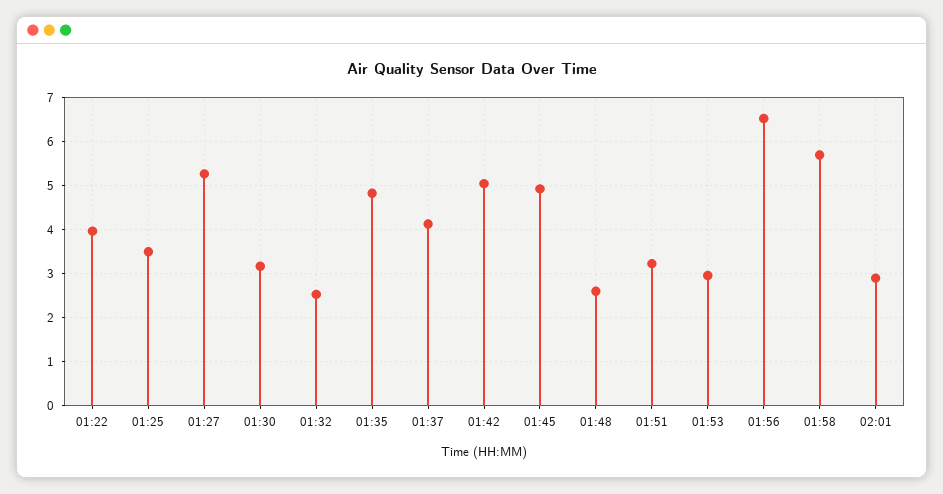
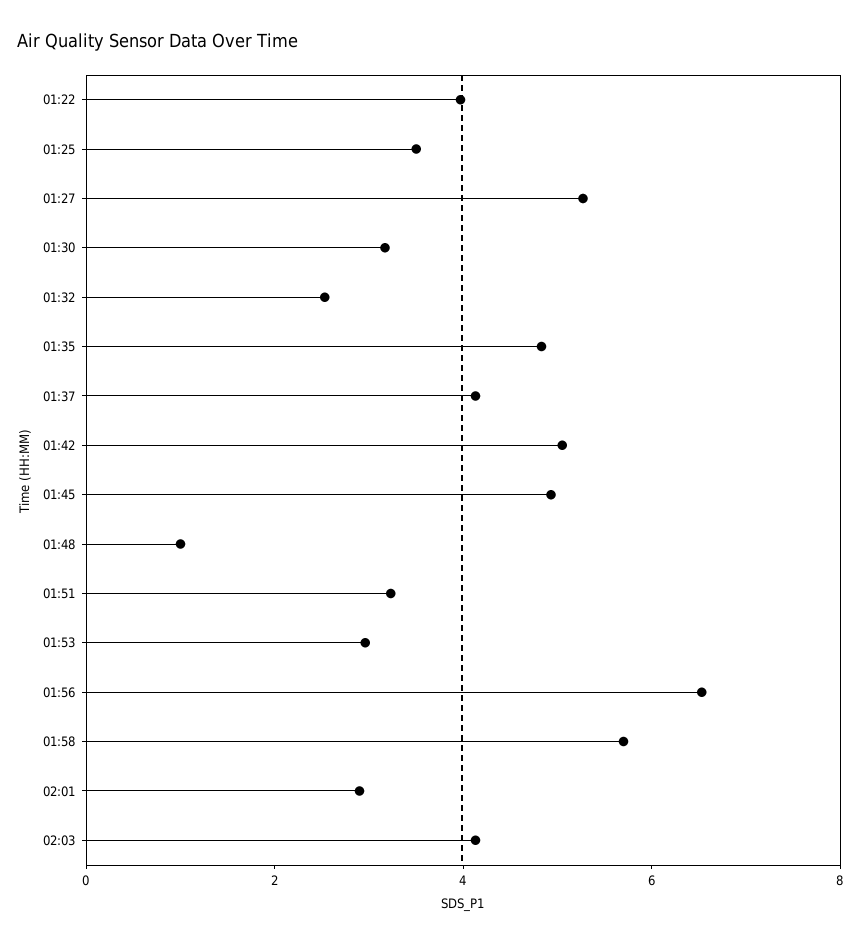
01:48: 2.6 -> 1
02:03: none -> 4

